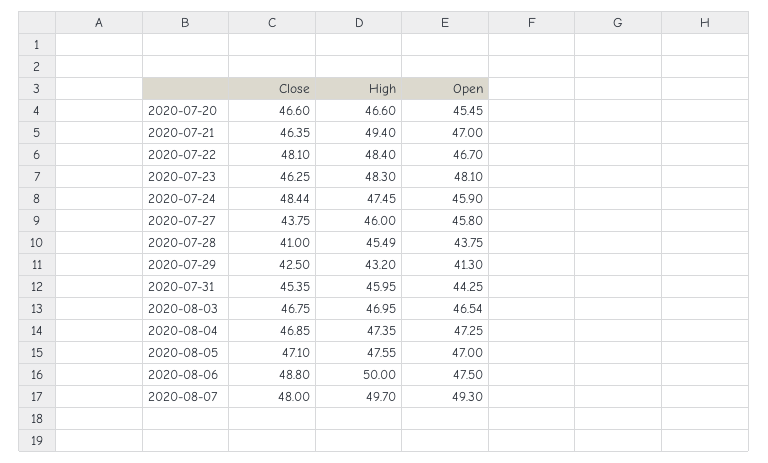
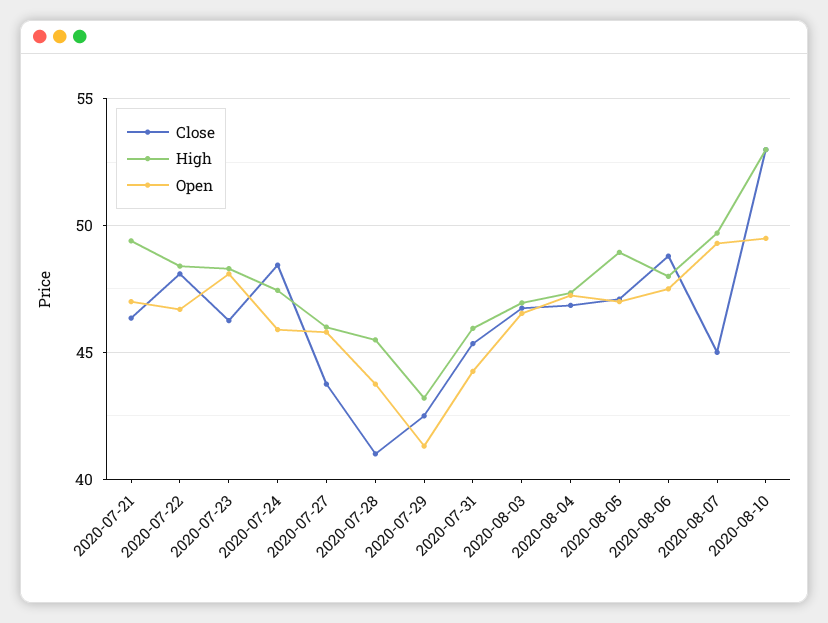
Close, 2020-07-20: 46.6 -> none
High, 2020-07-20: 46.6 -> none
Open, 2020-07-20: 45.45 -> none
High, 2020-08-05: 47.55 -> 49
High, 2020-08-06: 50 -> 48
Close, 2020-08-07: 48 -> 45
Close, 2020-08-10: none -> 53
High, 2020-08-10: none -> 53
Open, 2020-08-10: none -> 49.5

